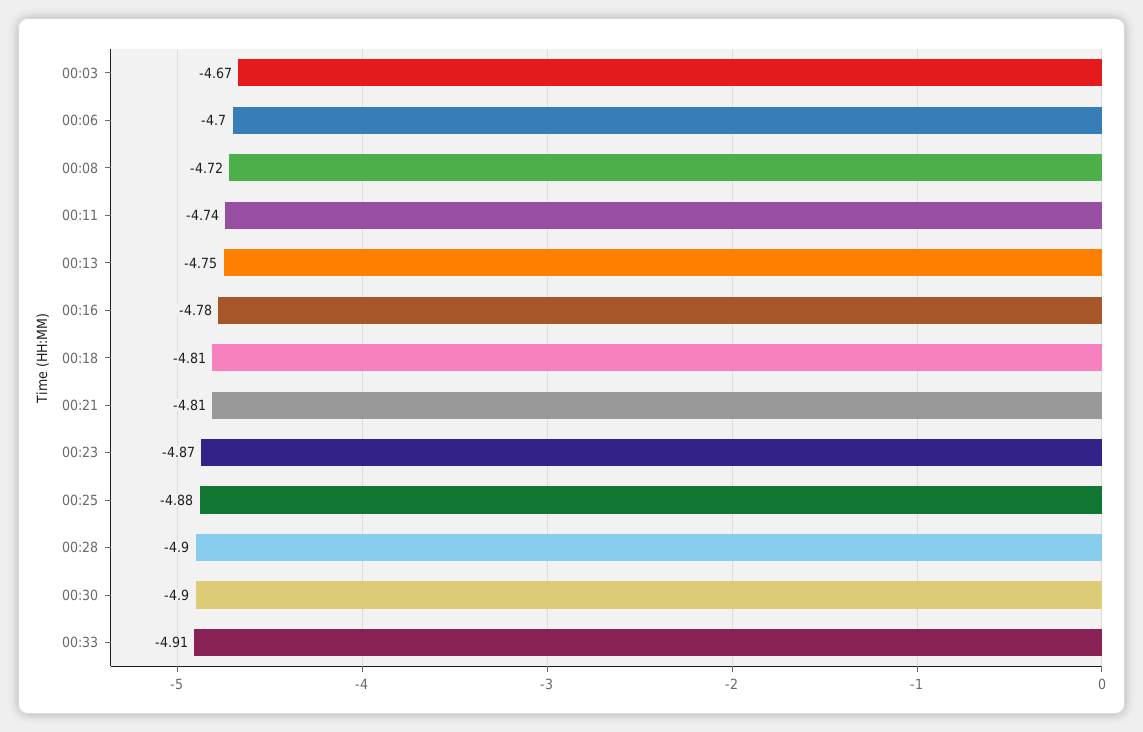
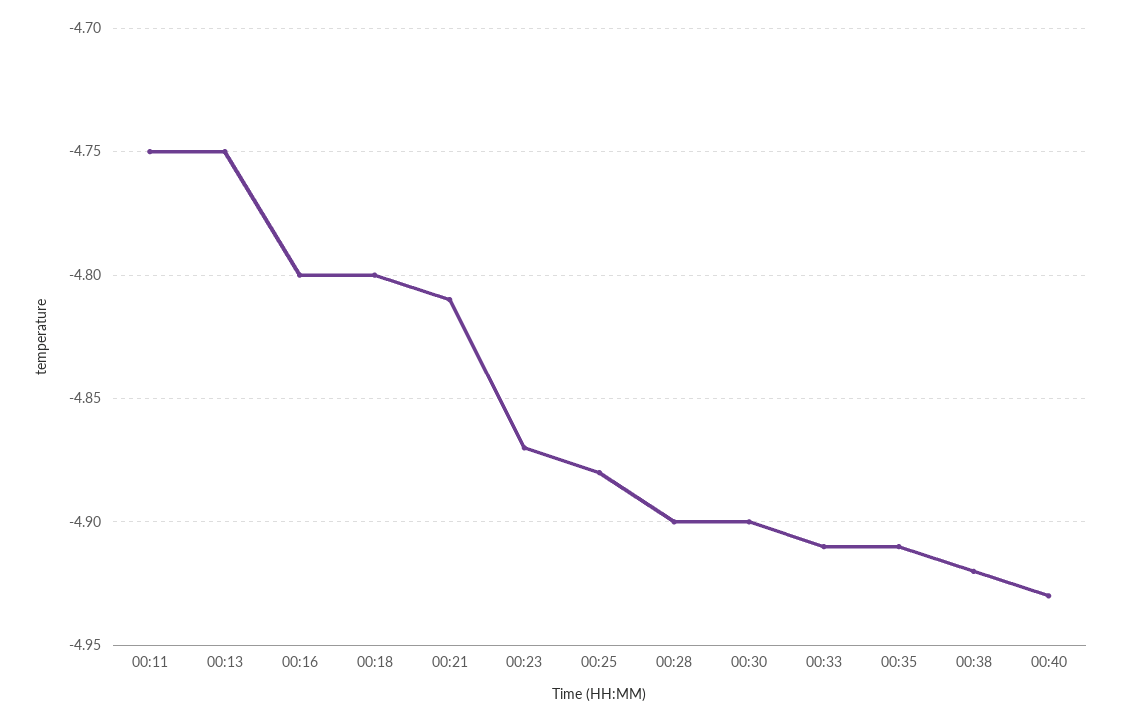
00:03: -4.67 -> none
00:06: -4.7 -> none
00:08: -4.72 -> none
00:11: -4.74 -> -4.75
00:16: -4.78 -> -4.8
00:18: -4.81 -> -4.8
00:35: none -> -4.91
00:38: none -> -4.92
00:40: none -> -4.93

